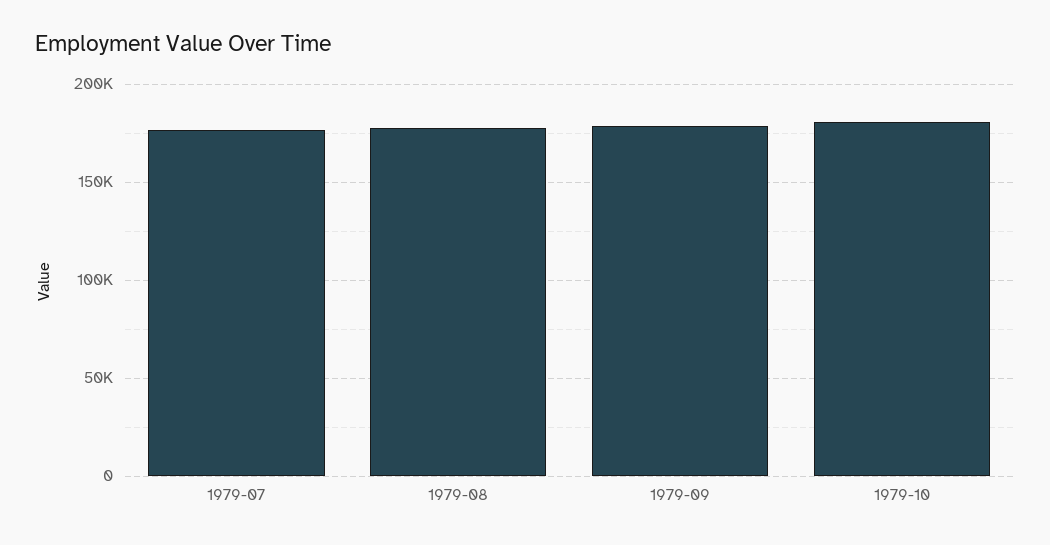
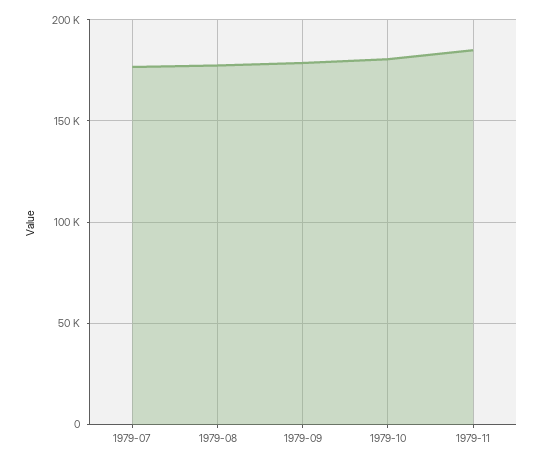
1979-11: none -> 185000

